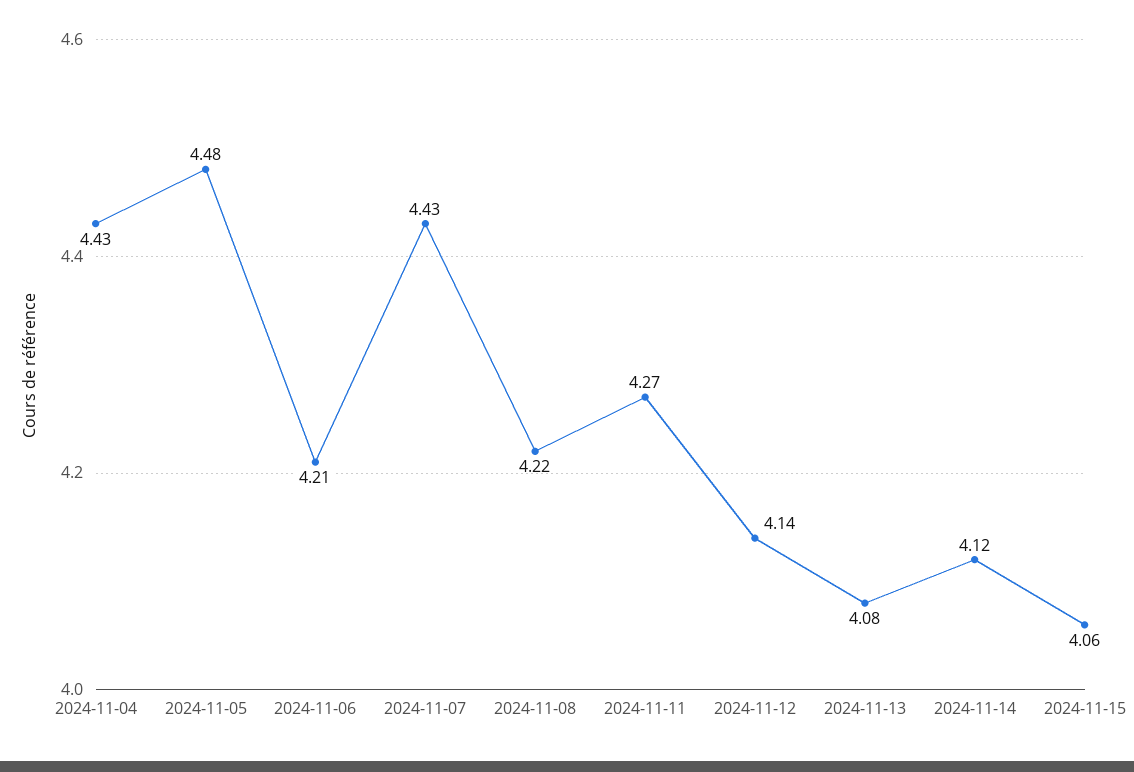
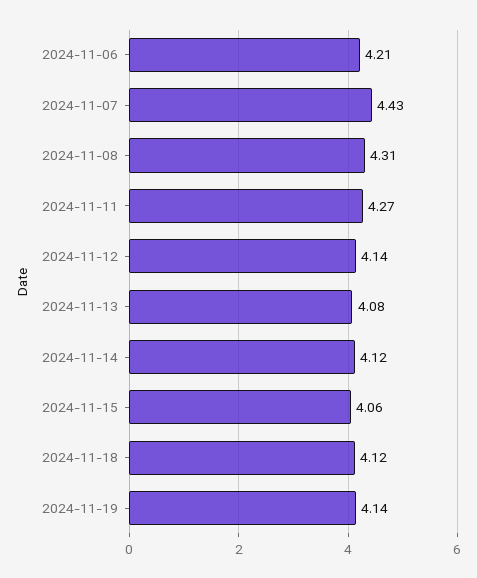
2024-11-04: 4.43 -> none
2024-11-05: 4.48 -> none
2024-11-08: 4.22 -> 4.31
2024-11-18: none -> 4.12
2024-11-19: none -> 4.14

